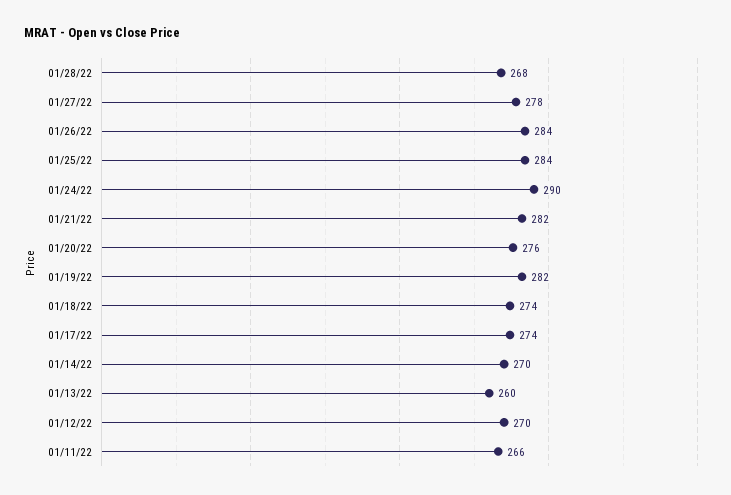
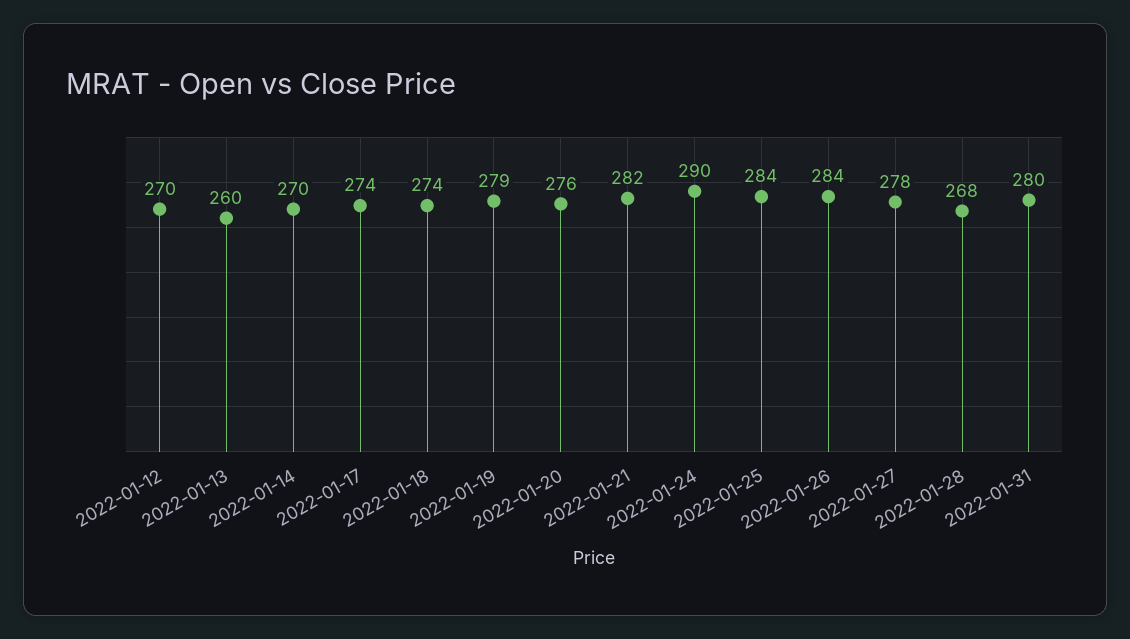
01/19/22: 282 -> 279
01/11/22: 266 -> none
2022-01-31: none -> 280

